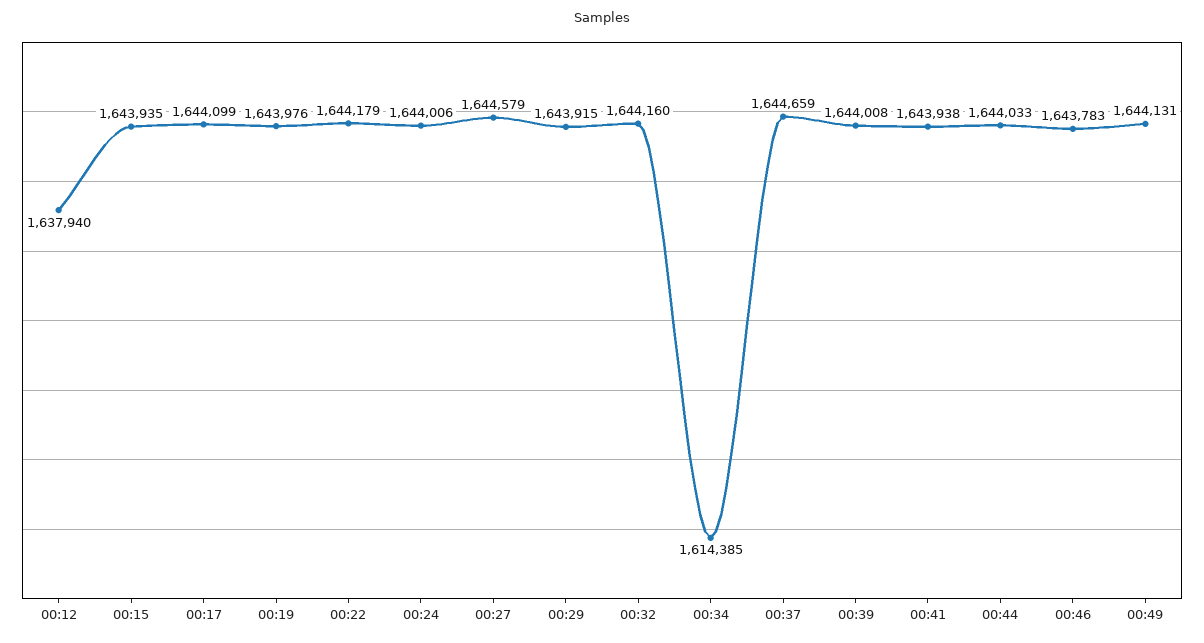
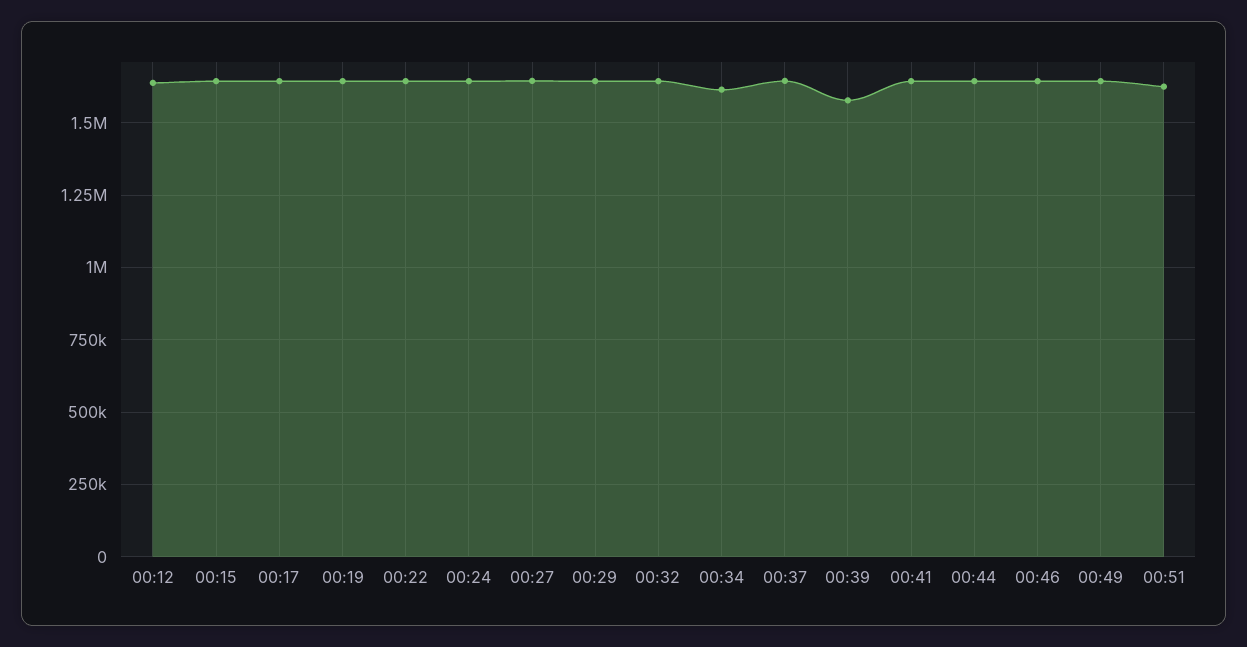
00:39: 1644008 -> 1575000
00:51: none -> 1625000

